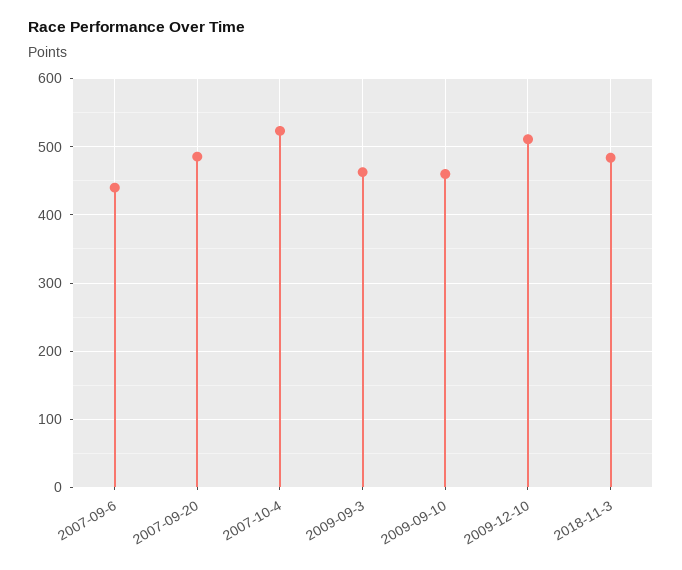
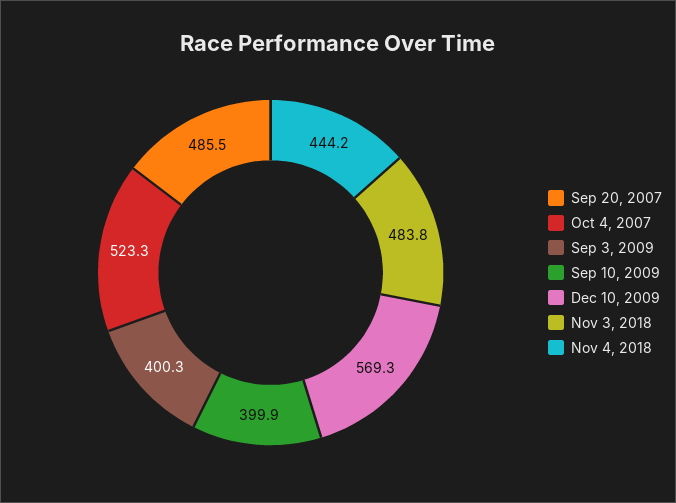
2007-09-6: 440 -> none
2009-09-3: 460 -> 400.3
2009-09-10: 460 -> 399.9
2009-12-10: 510 -> 569.3
Nov 4, 2018: none -> 444.2

